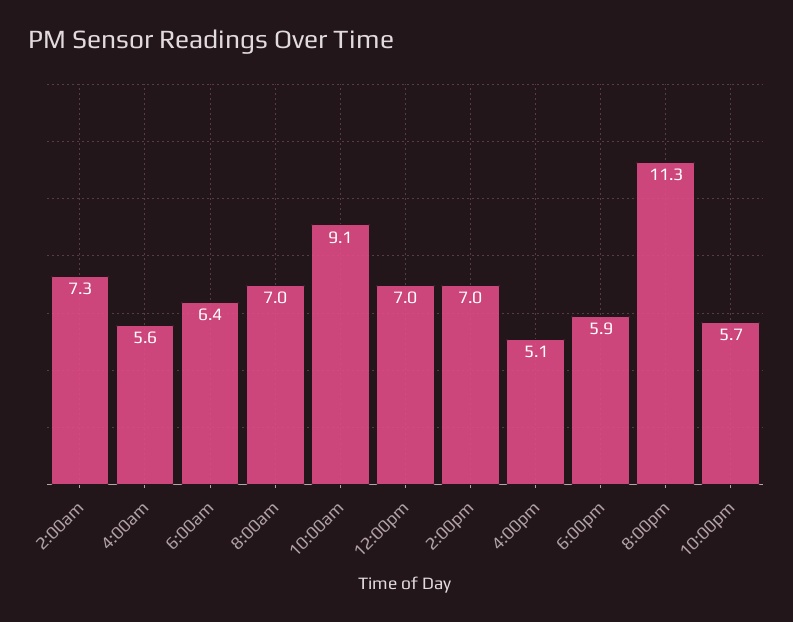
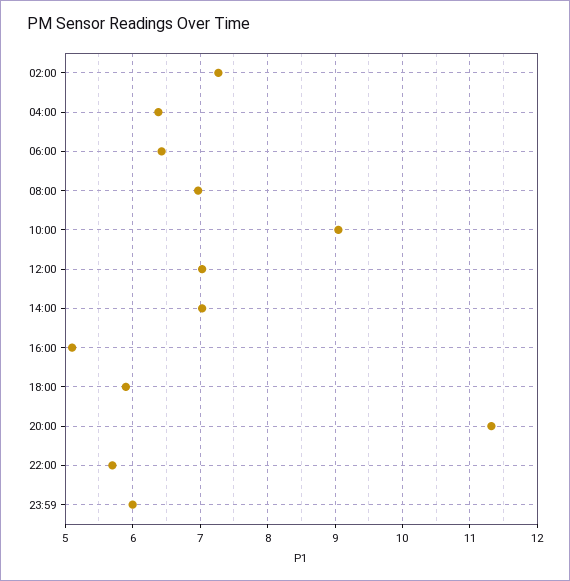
4:00am: 5.6 -> 6.4
23:59: none -> 6

